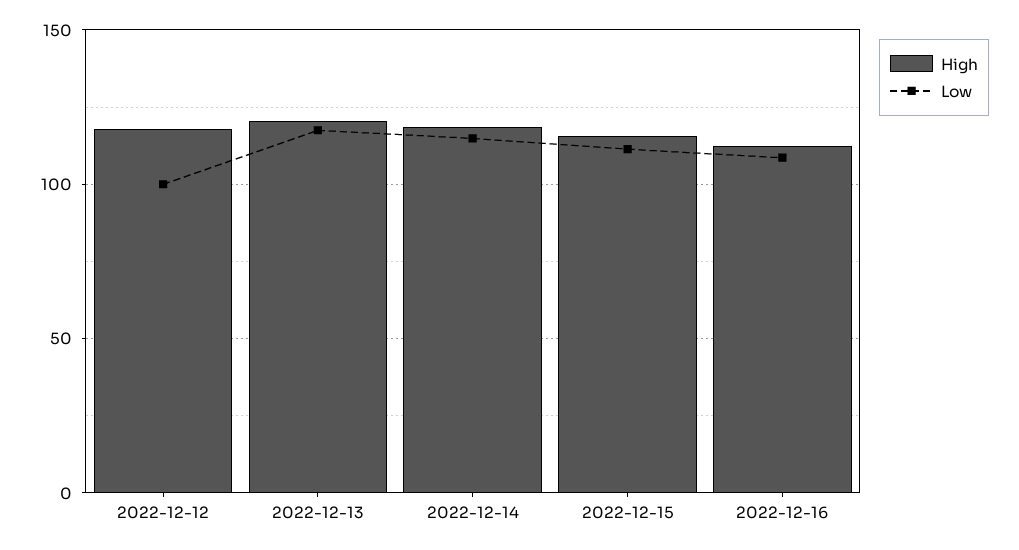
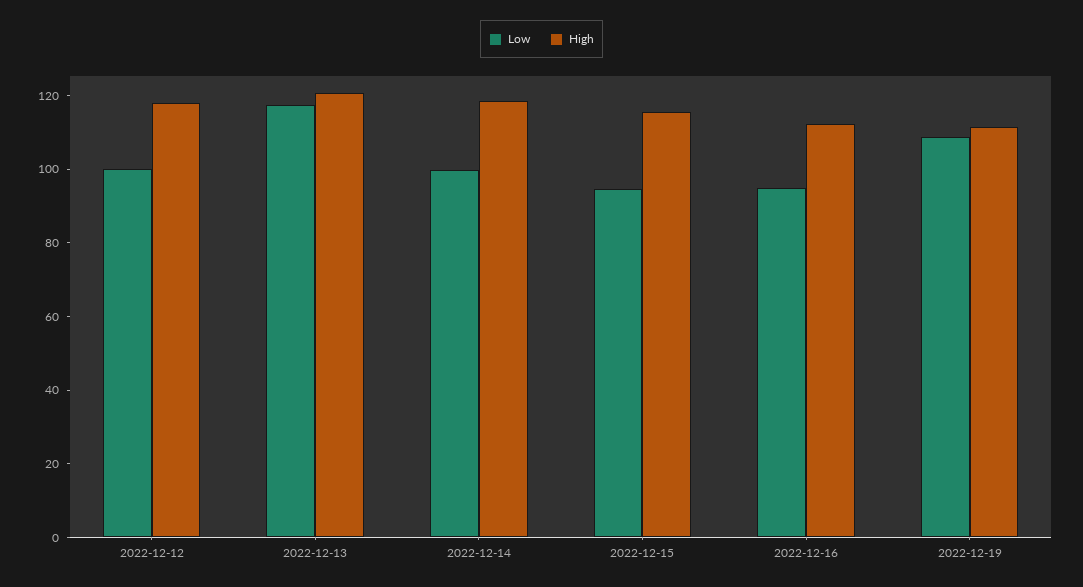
Low, 2022-12-14: 115 -> 100
Low, 2022-12-15: 110 -> 95
Low, 2022-12-16: 110 -> 95
Low, 2022-12-19: none -> 110
High, 2022-12-19: none -> 110

